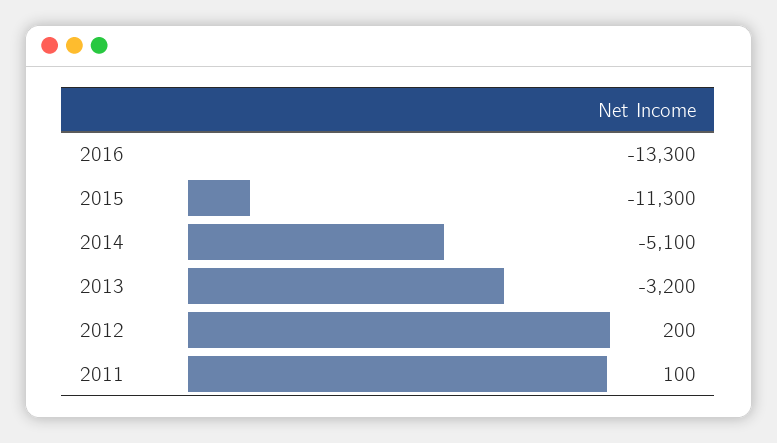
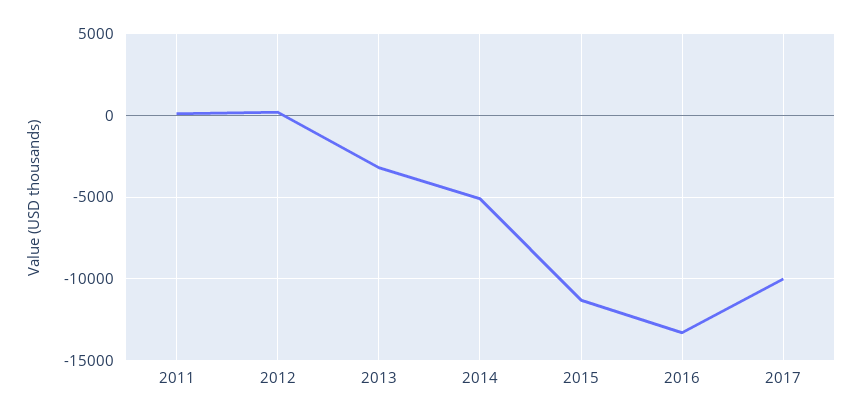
2017: none -> -10000

